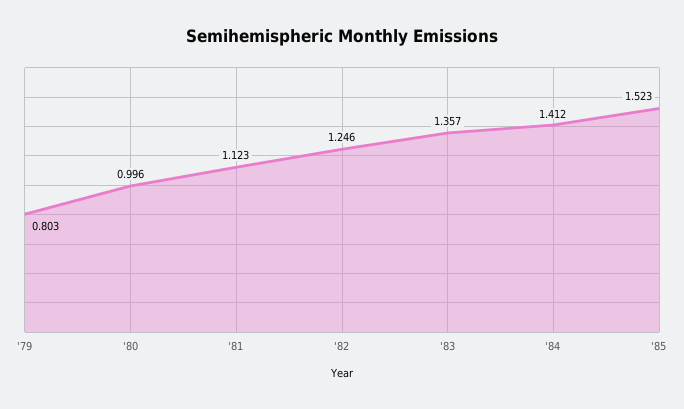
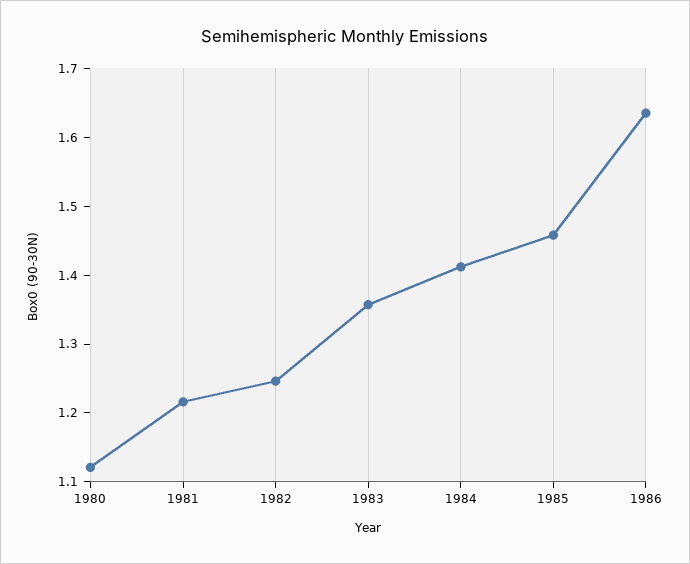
'79: 0.803 -> none
'80: 0.996 -> 1.12
'81: 1.123 -> 1.22
'85: 1.523 -> 1.46
1986: none -> 1.64

